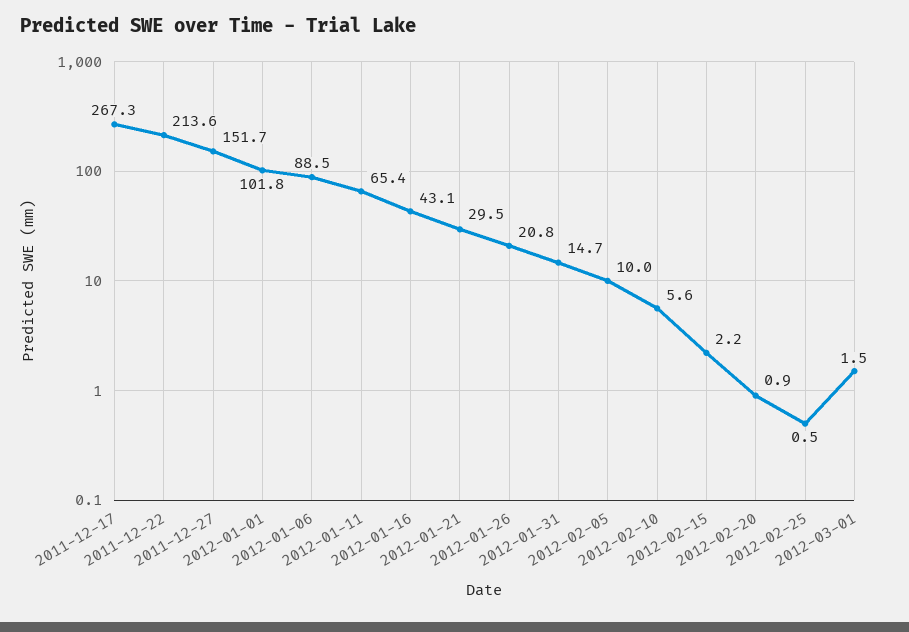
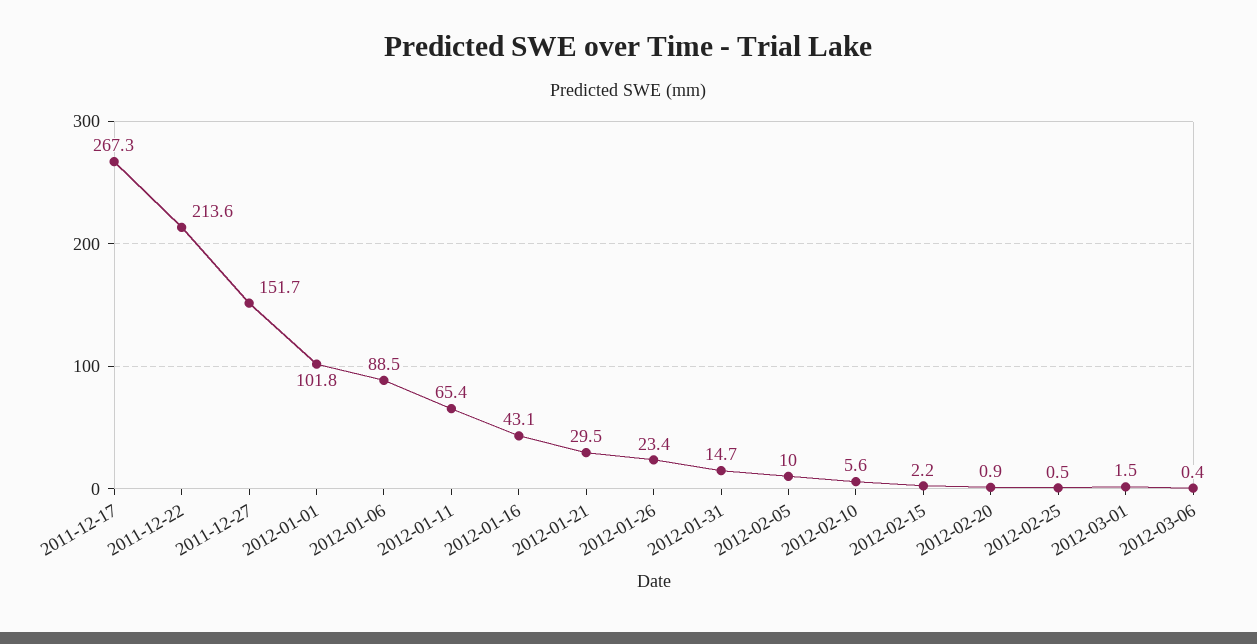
2012-01-26: 20.8 -> 23.4
2012-03-06: none -> 0.4

